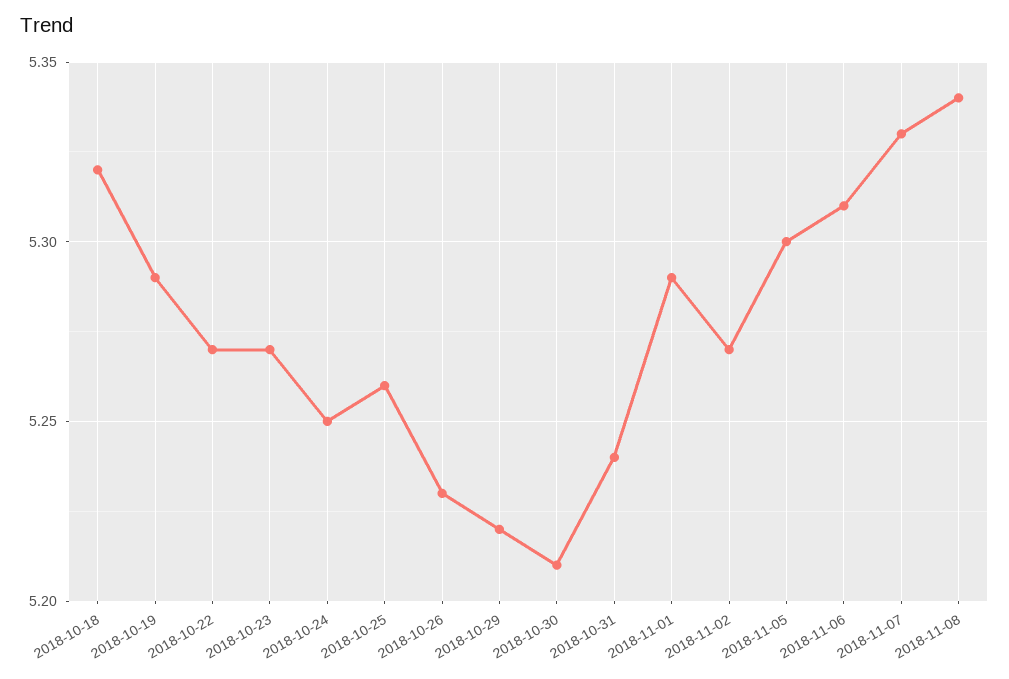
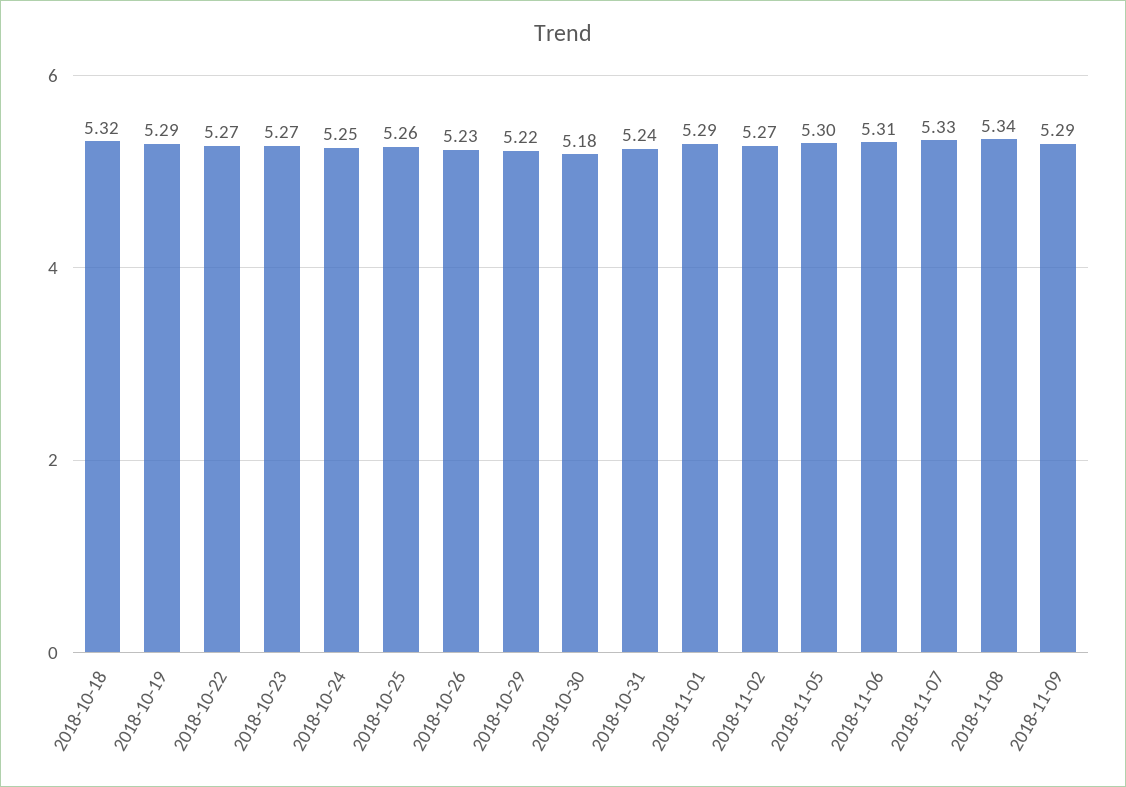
2018-10-30: 5.21 -> 5.18
2018-11-09: none -> 5.29

